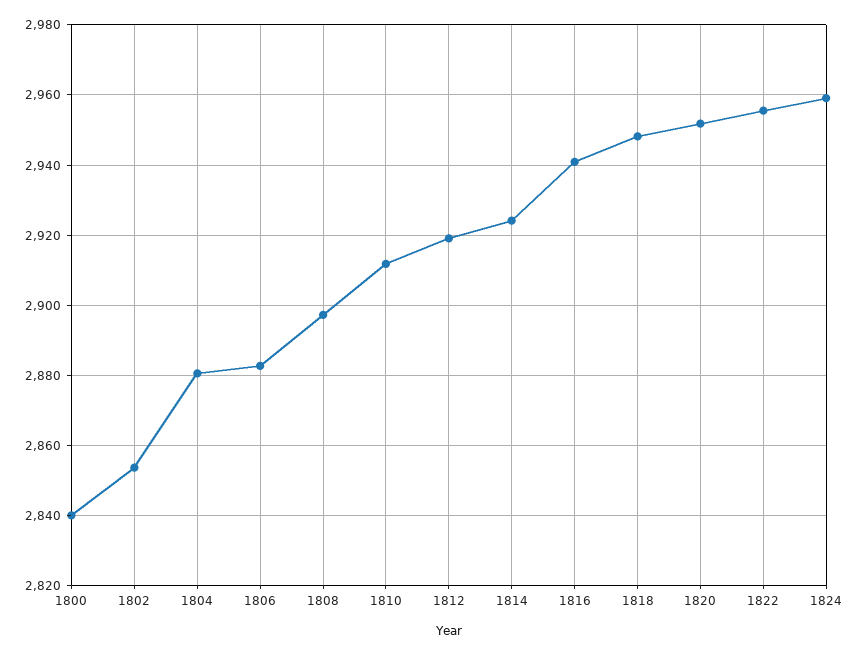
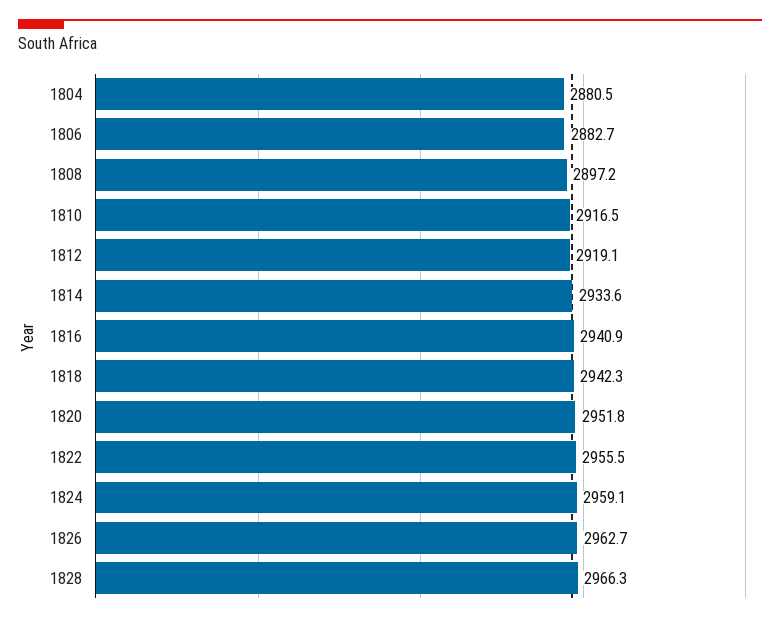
1800: 2840 -> none
1802: 2854 -> none
1810: 2912 -> 2916.5
1814: 2924 -> 2933.6
1818: 2948 -> 2942.3
1826: none -> 2962.7
1828: none -> 2966.3

